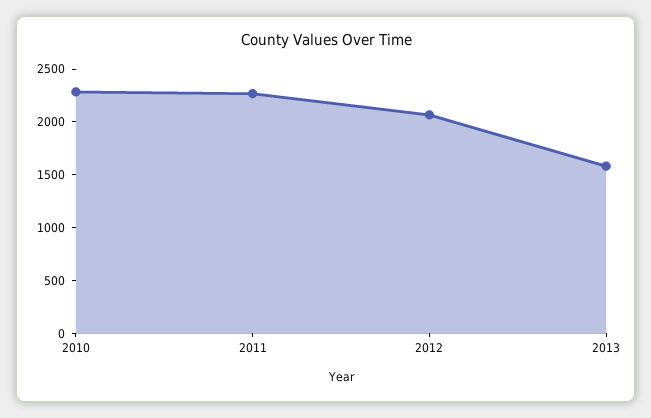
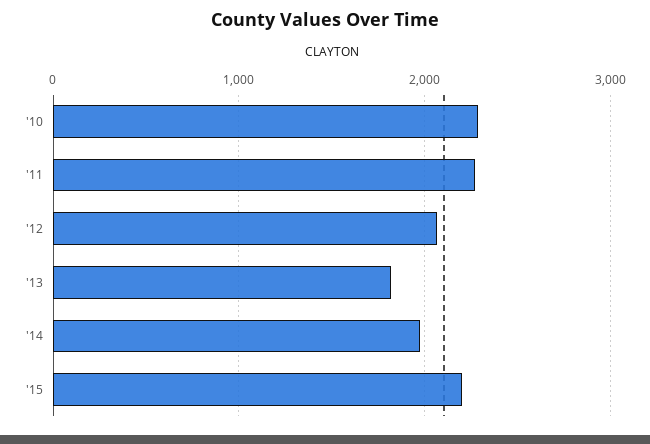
2013: 1600 -> 1800
'14: none -> 2000
'15: none -> 2200

